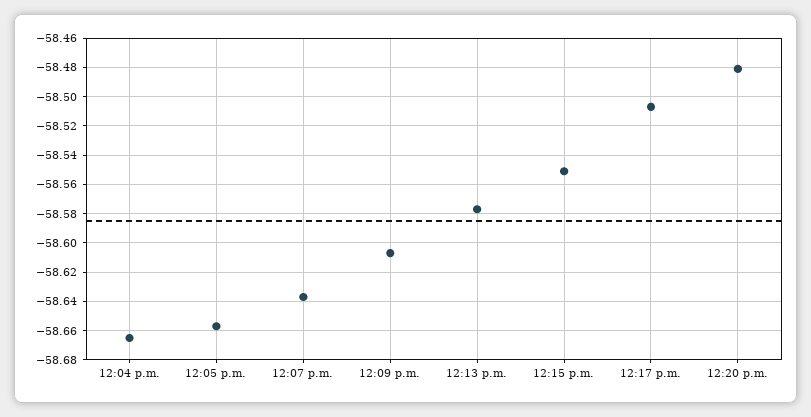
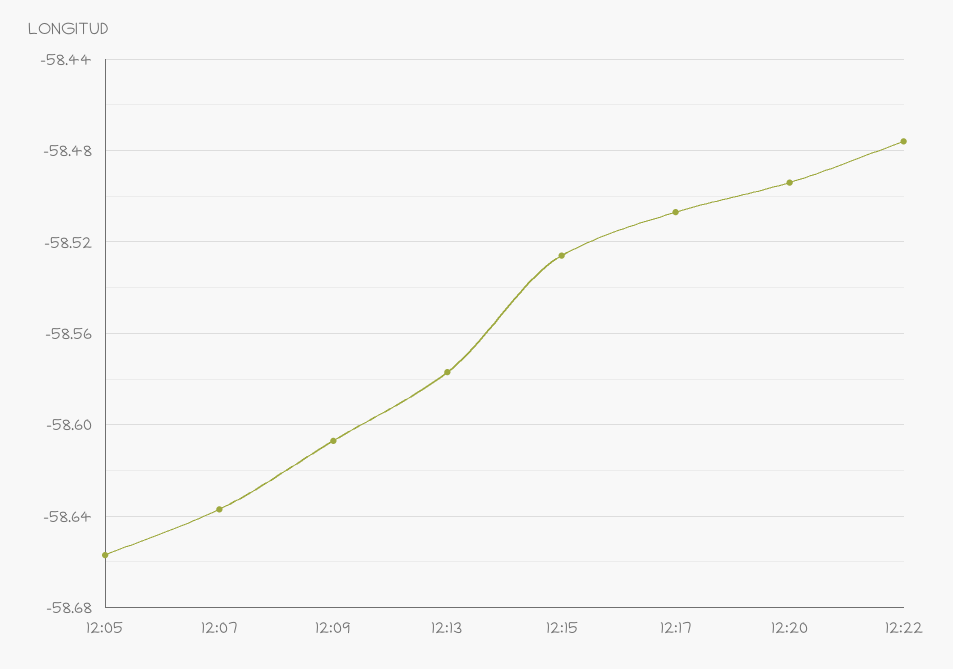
12:04 p.m.: -58.665 -> none
12:15 p.m.: -58.55 -> -58.525
12:20 p.m.: -58.48 -> -58.495
12:22: none -> -58.475

